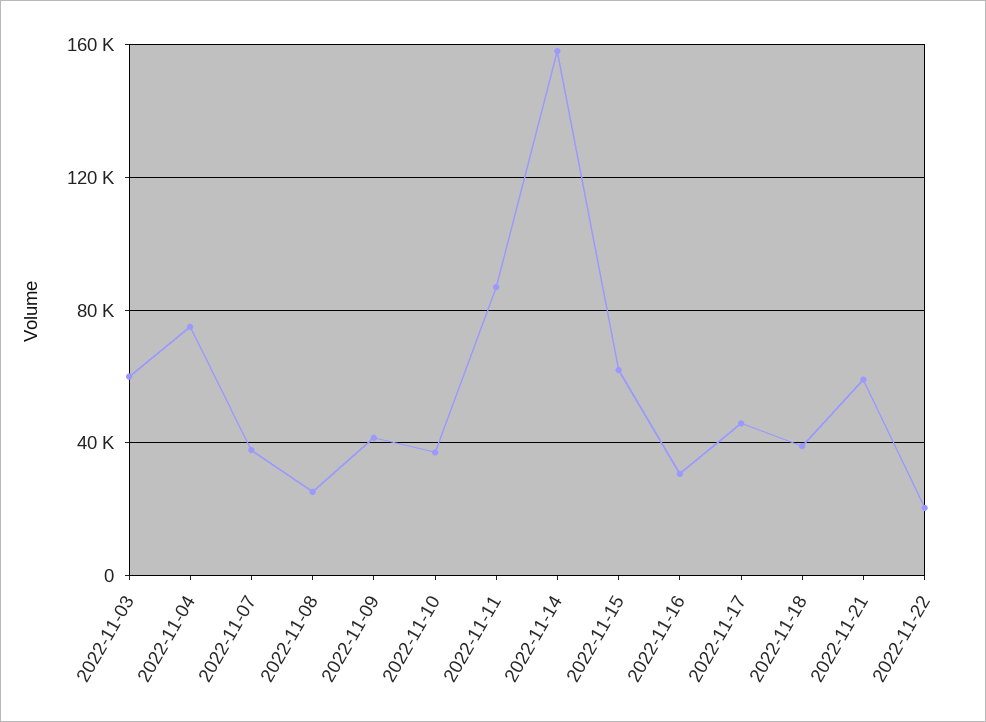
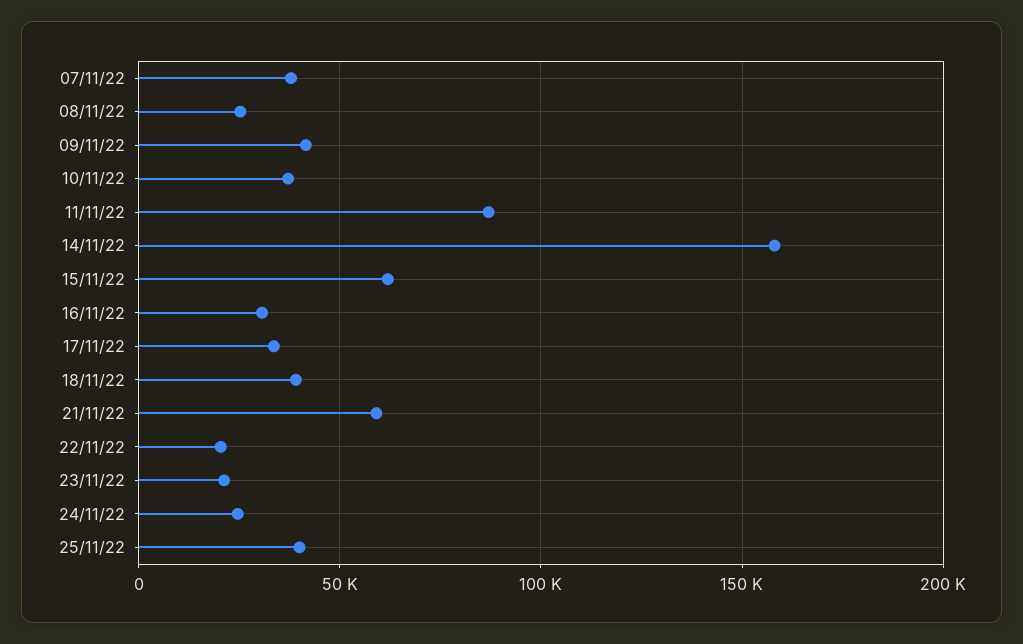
2022-11-03: 60000 -> none
2022-11-04: 75000 -> none
2022-11-17: 45000 -> 35000
23/11/22: none -> 20000
24/11/22: none -> 25000
25/11/22: none -> 40000

